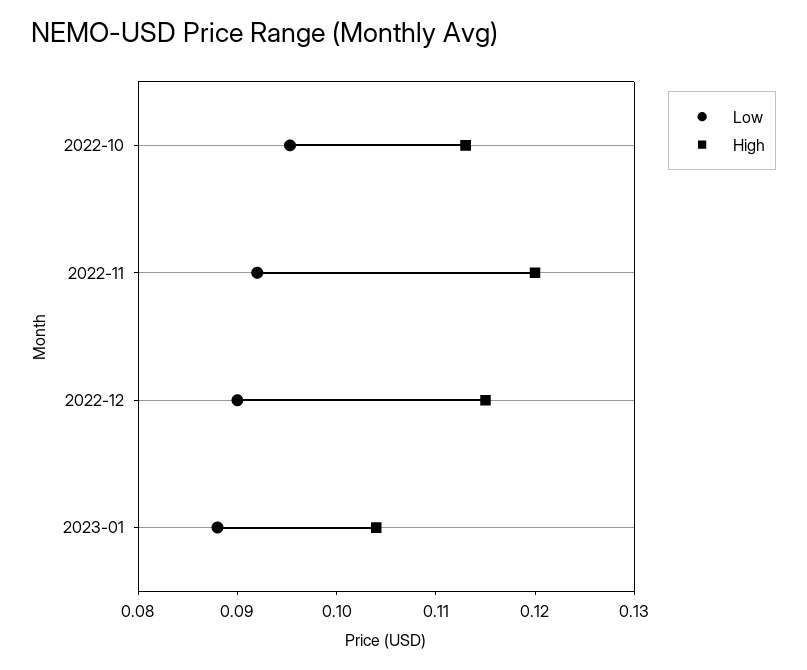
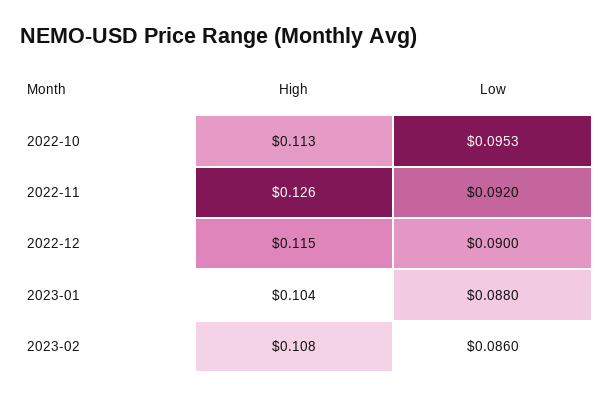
High, 2022-11: 0.12 -> 0.126
High, 2023-02: none -> 0.108
Low, 2023-02: none -> 0.086

